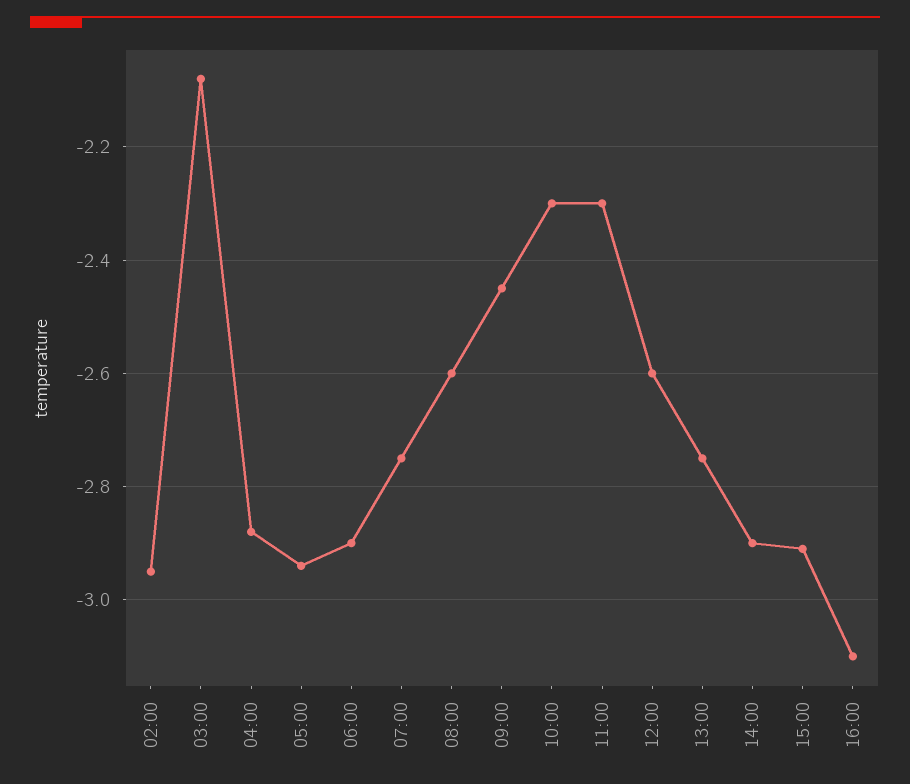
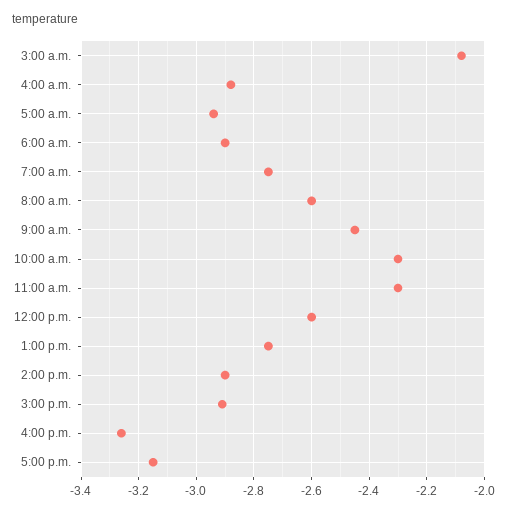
02:00: -2.95 -> none
16:00: -3.1 -> -3.25
5:00 p.m.: none -> -3.15

